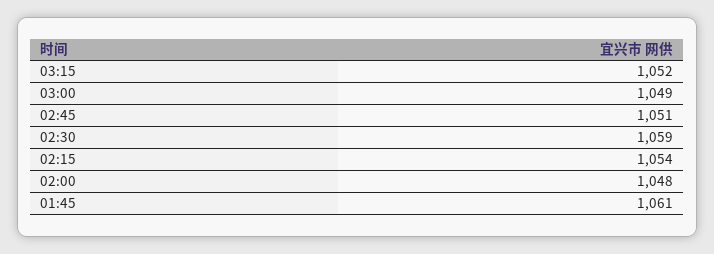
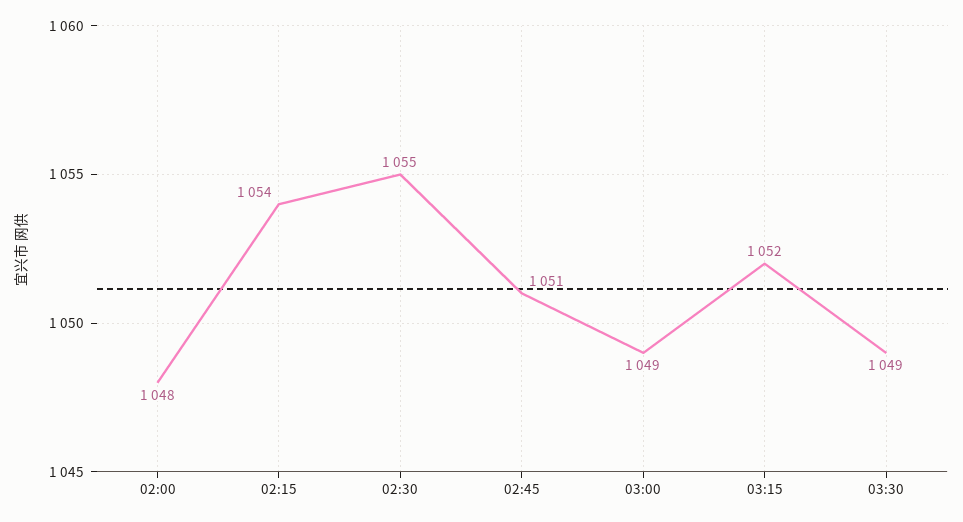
02:30: 1059 -> 1055
01:45: 1061 -> none
03:30: none -> 1049

